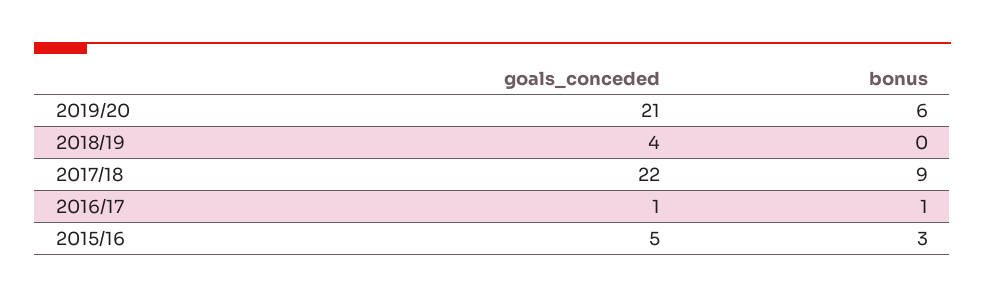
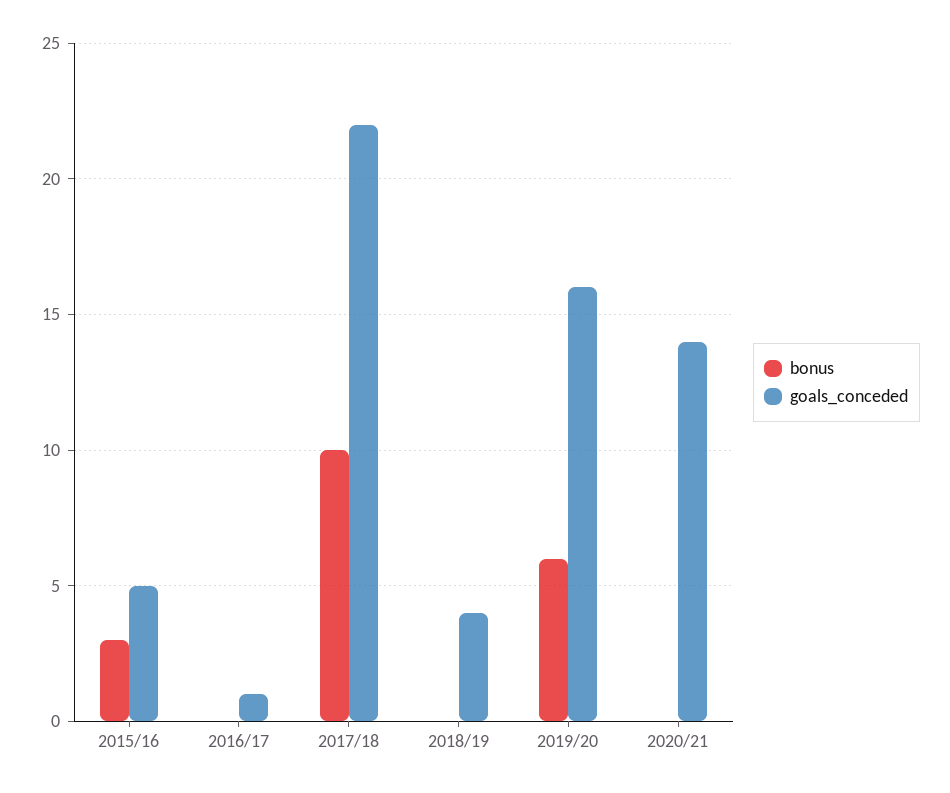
goals_conceded, 2019/20: 21 -> 16
bonus, 2017/18: 9 -> 10
bonus, 2016/17: 1 -> 0
bonus, 2020/21: none -> 0
goals_conceded, 2020/21: none -> 14

